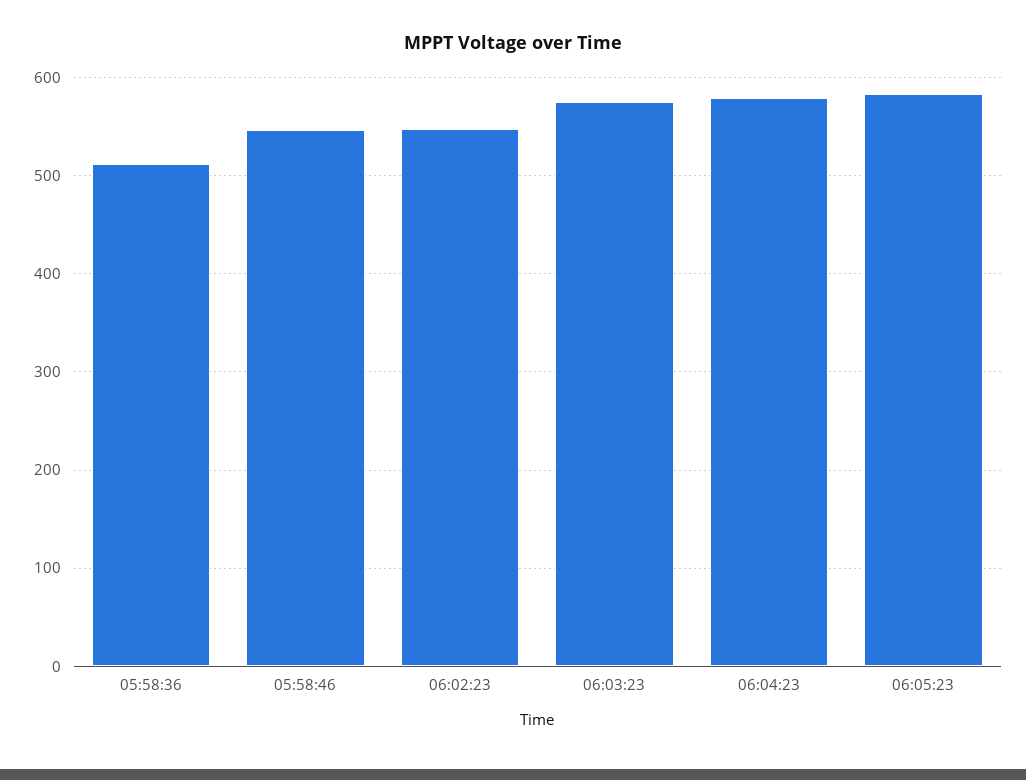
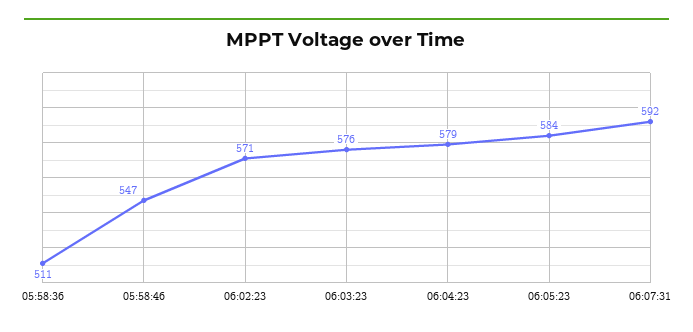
06:02:23: 550 -> 571
06:07:31: none -> 592

